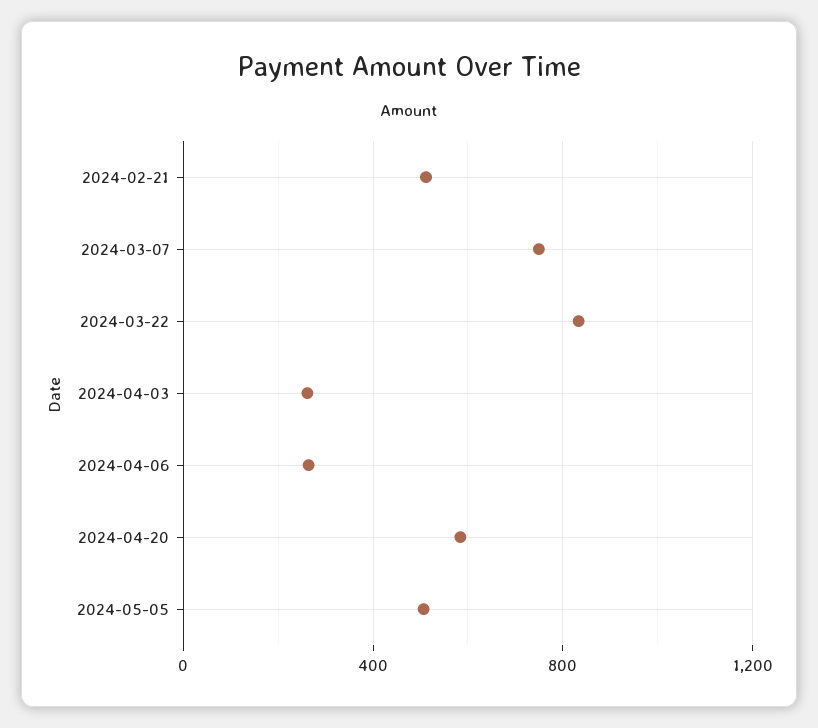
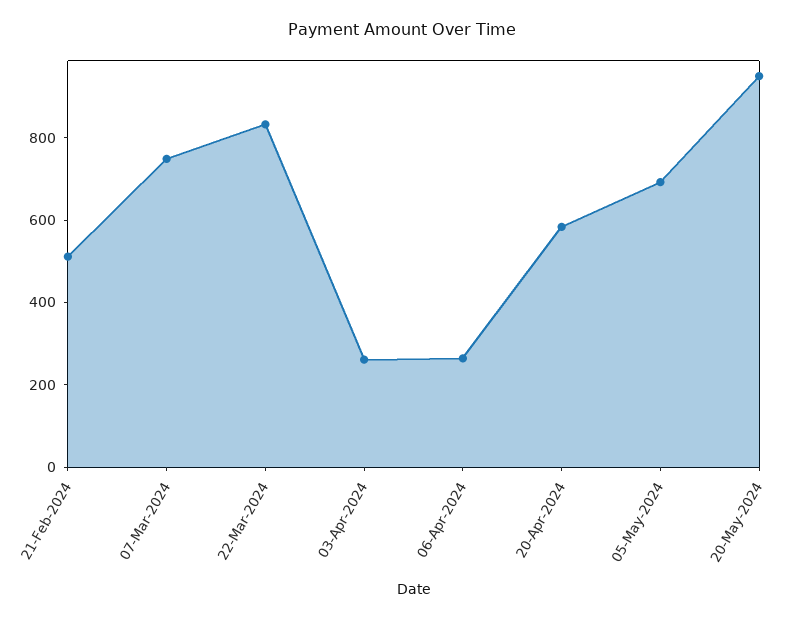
2024-05-05: 500 -> 700
20-May-2024: none -> 950

